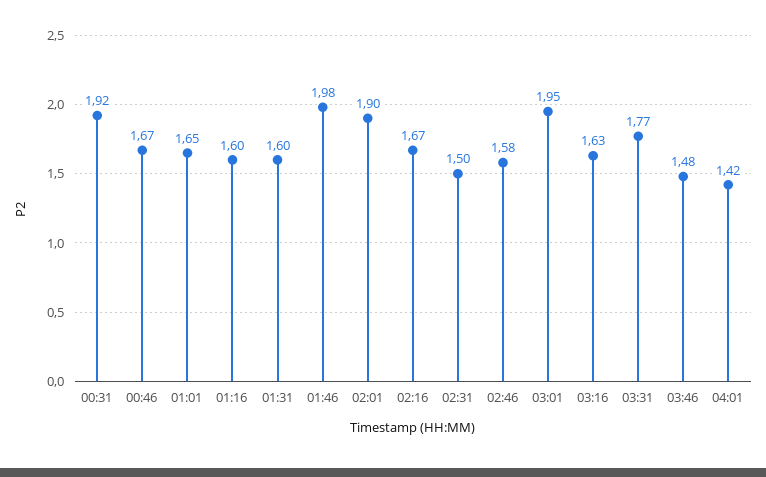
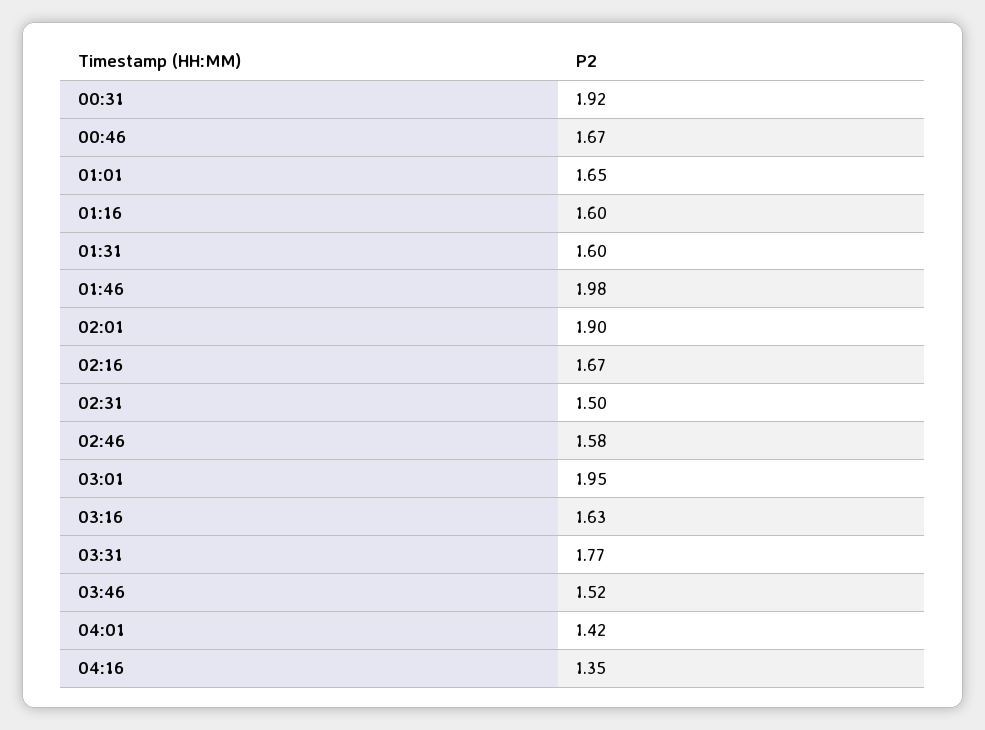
03:46: 1.48 -> 1.52
04:16: none -> 1.35

